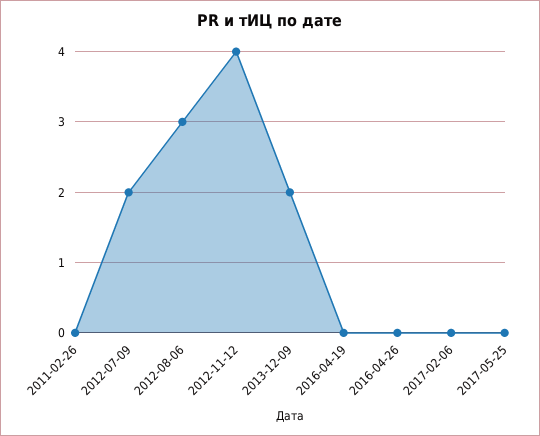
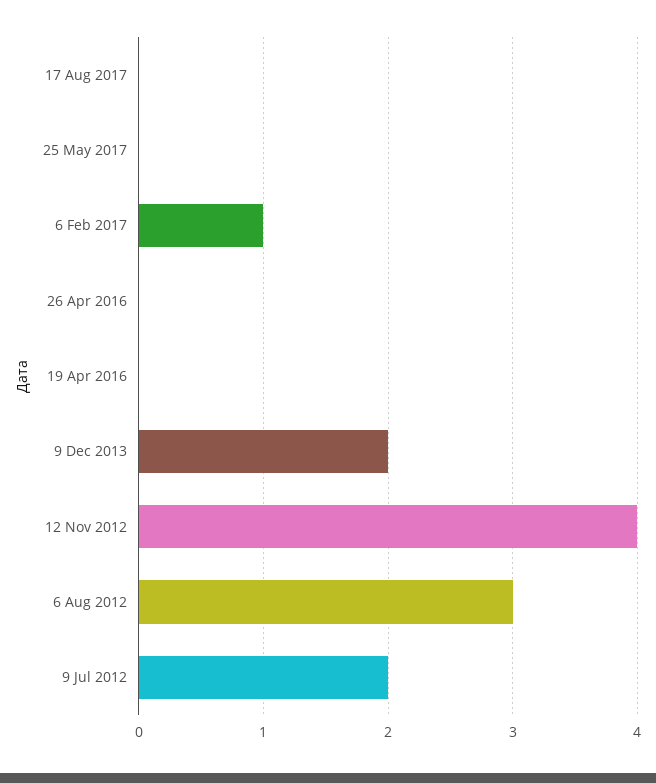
2011-02-26: 0 -> none
2017-02-06: 0 -> 1
17 Aug 2017: none -> 0

